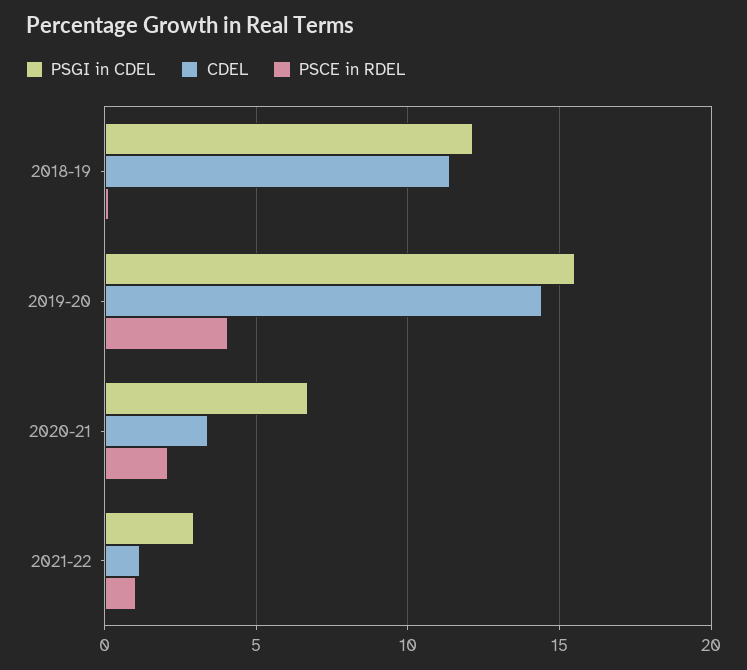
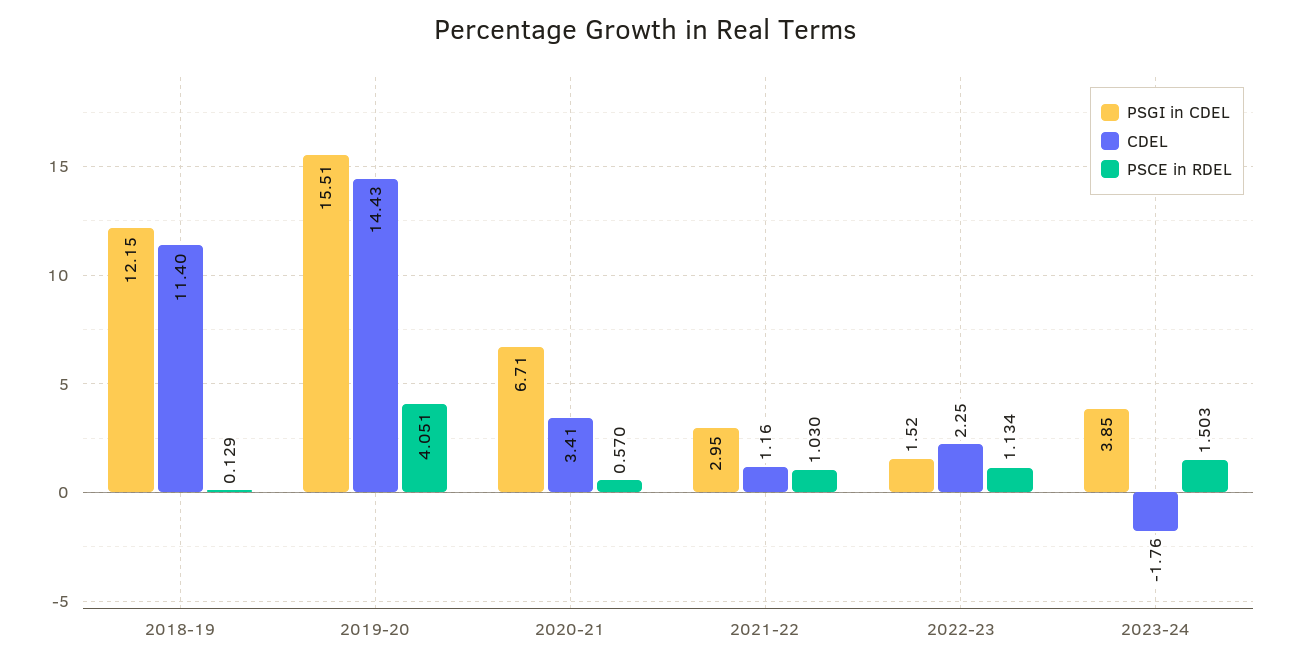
PSCE in RDEL, 2020-21: 2 -> 0.57
PSGI in CDEL, 2022-23: none -> 1.52
CDEL, 2022-23: none -> 2.25
PSCE in RDEL, 2022-23: none -> 1.134
PSGI in CDEL, 2023-24: none -> 3.85
CDEL, 2023-24: none -> -1.76
PSCE in RDEL, 2023-24: none -> 1.503

